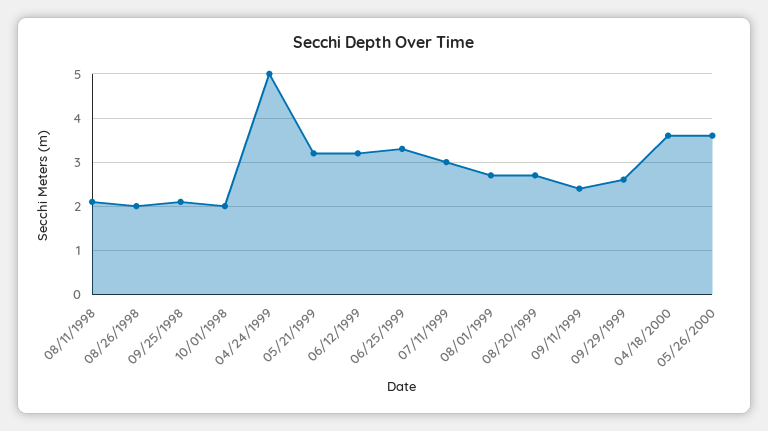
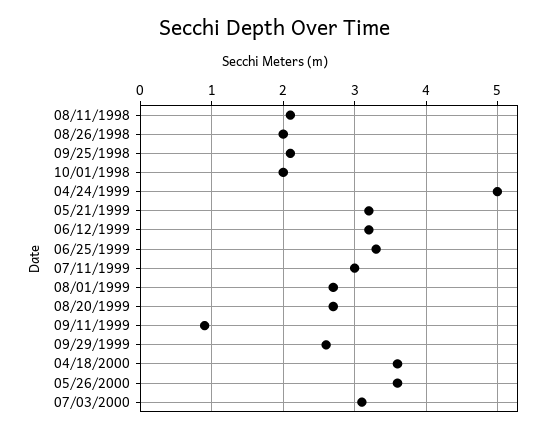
09/11/1999: 2.5 -> 0.9
07/03/2000: none -> 3.1

